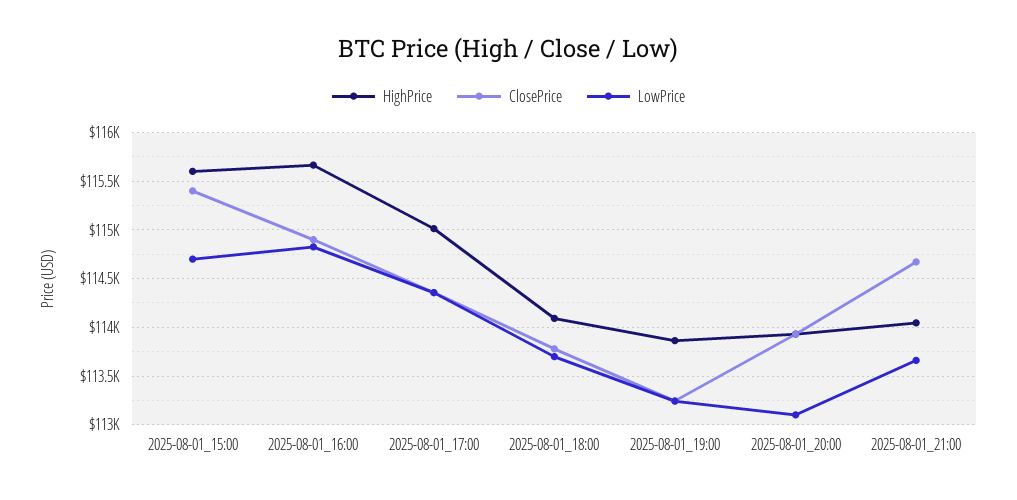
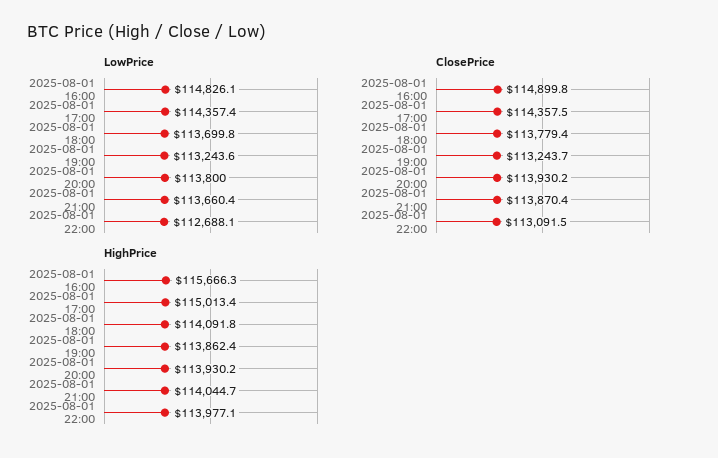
HighPrice, 2025-08-01_15:00: 115600 -> none
ClosePrice, 2025-08-01_15:00: 115400 -> none
LowPrice, 2025-08-01_15:00: 114700 -> none
LowPrice, 2025-08-01_20:00: 113100 -> 113800
ClosePrice, 2025-08-01_21:00: 114700 -> 113870.4
LowPrice, 2025-08-01 22:00: none -> 112688.1
ClosePrice, 2025-08-01 22:00: none -> 113091.5
HighPrice, 2025-08-01 22:00: none -> 113977.1

